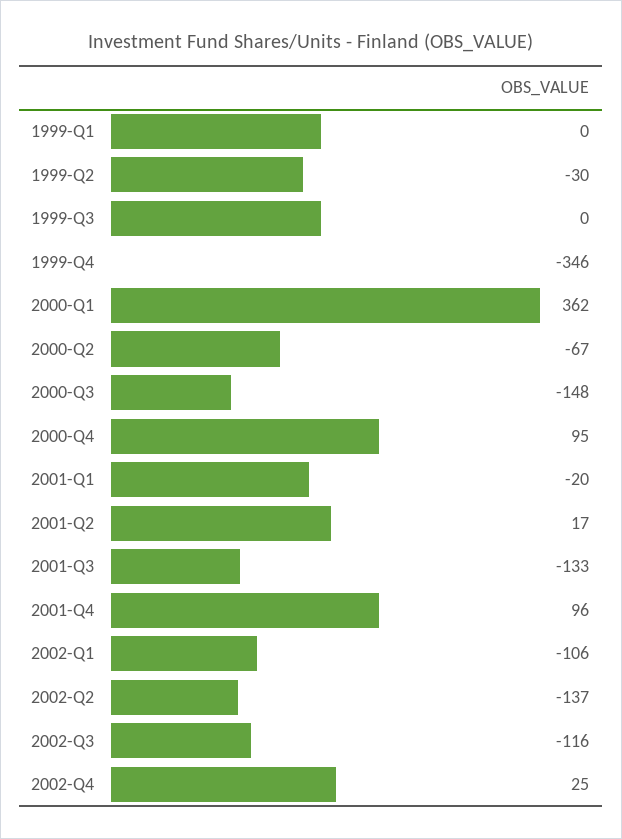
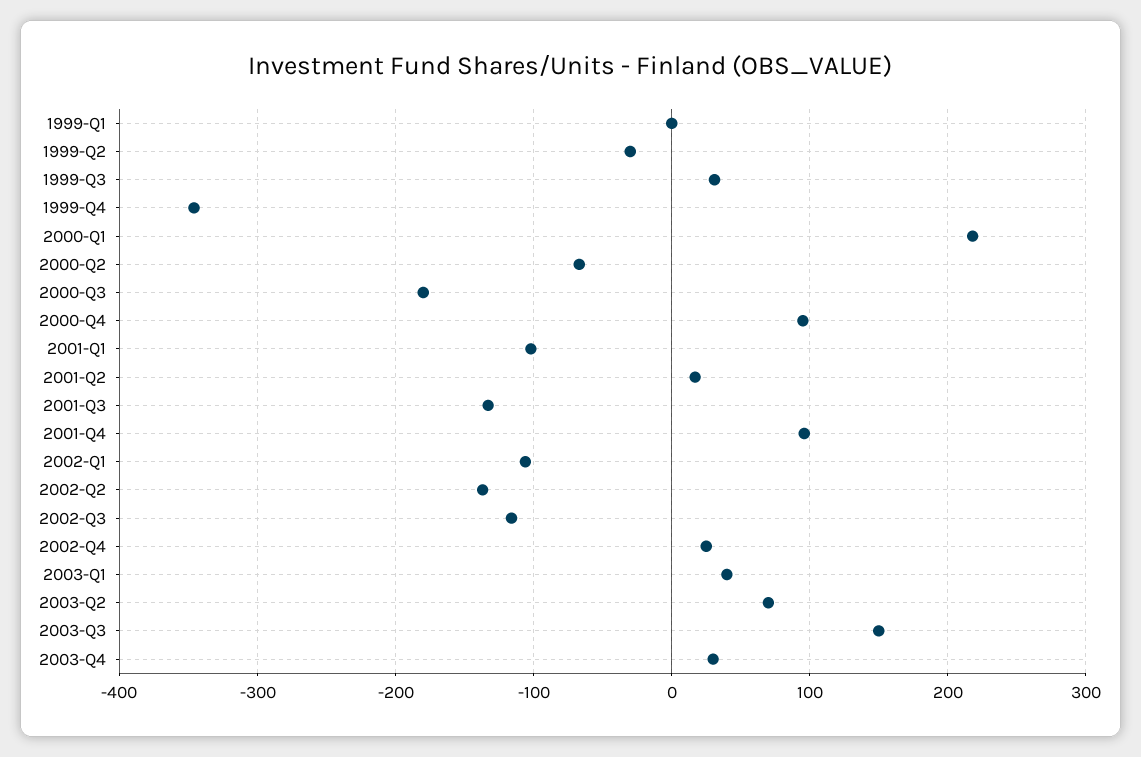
1999-Q3: 0 -> 30
2000-Q1: 362 -> 220
2000-Q3: -148 -> -180
2001-Q1: -20 -> -100
2003-Q1: none -> 40
2003-Q2: none -> 70
2003-Q3: none -> 150
2003-Q4: none -> 30

